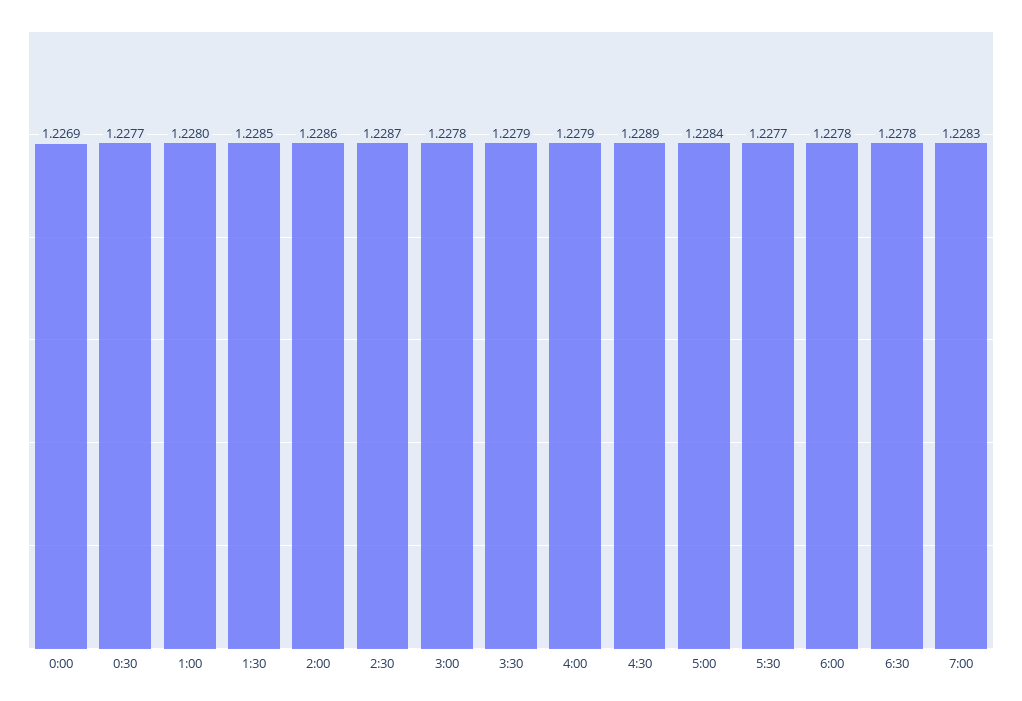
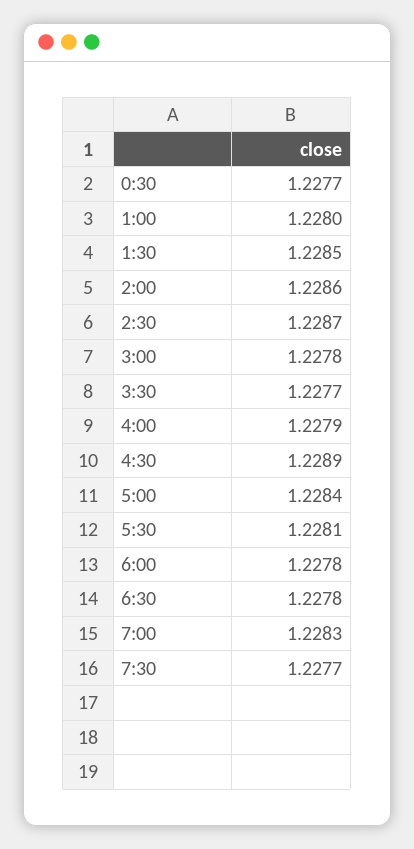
0:00: 1.2269 -> none
3:30: 1.2279 -> 1.2277
5:30: 1.2277 -> 1.2281
7:30: none -> 1.2277

